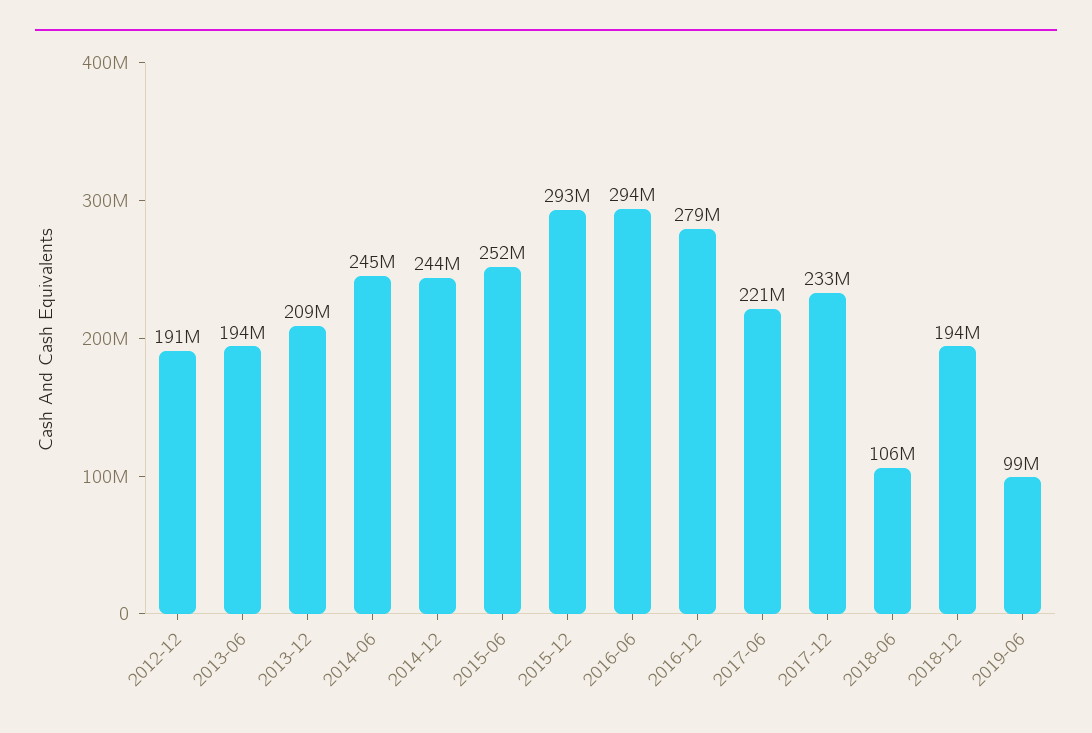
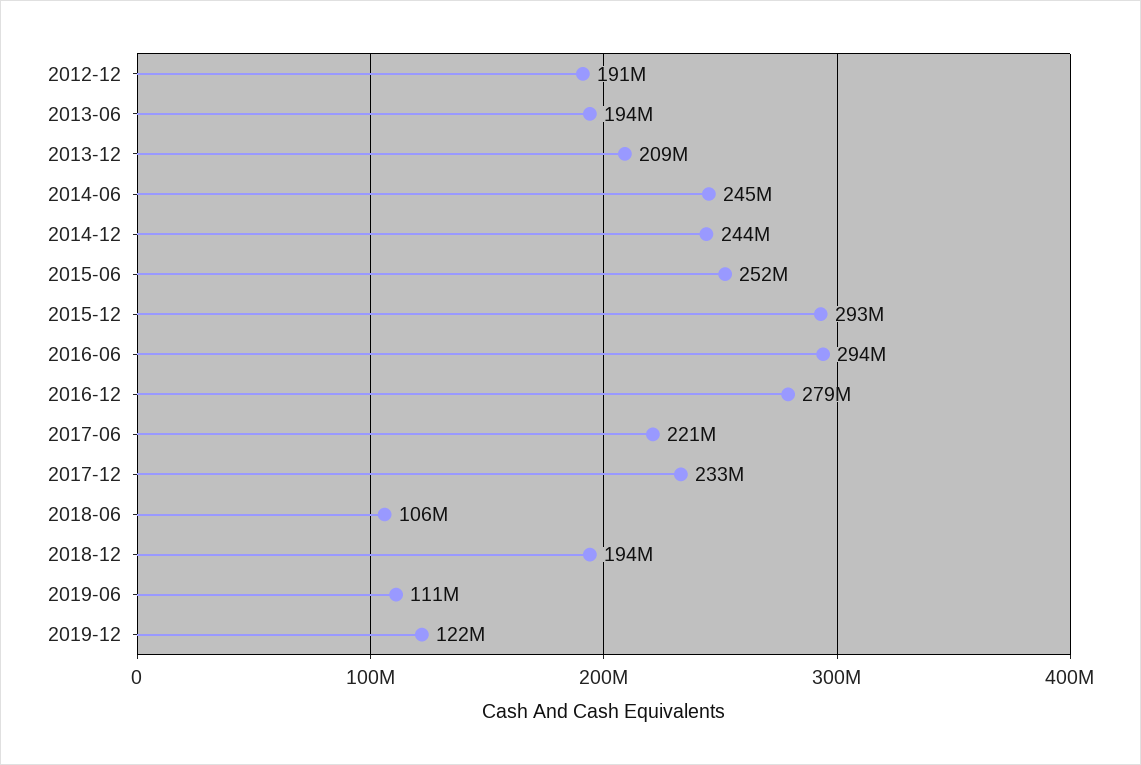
2019-06: 99000000 -> 111000000
2019-12: none -> 122000000

